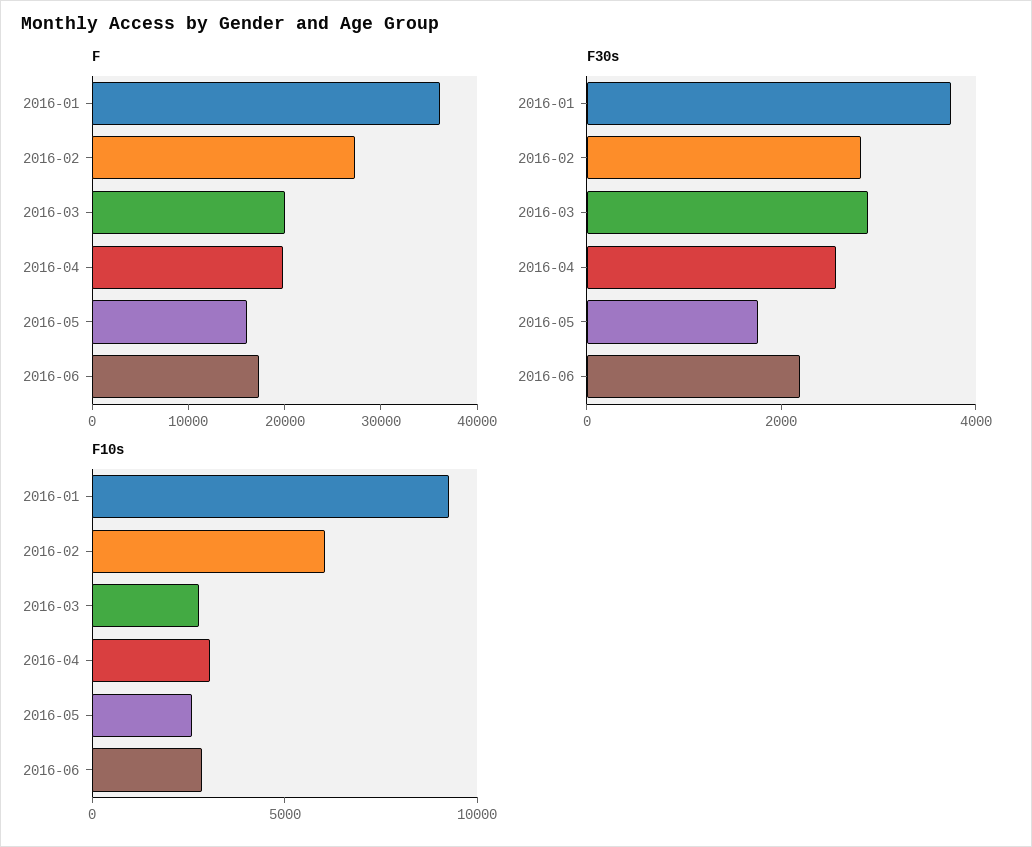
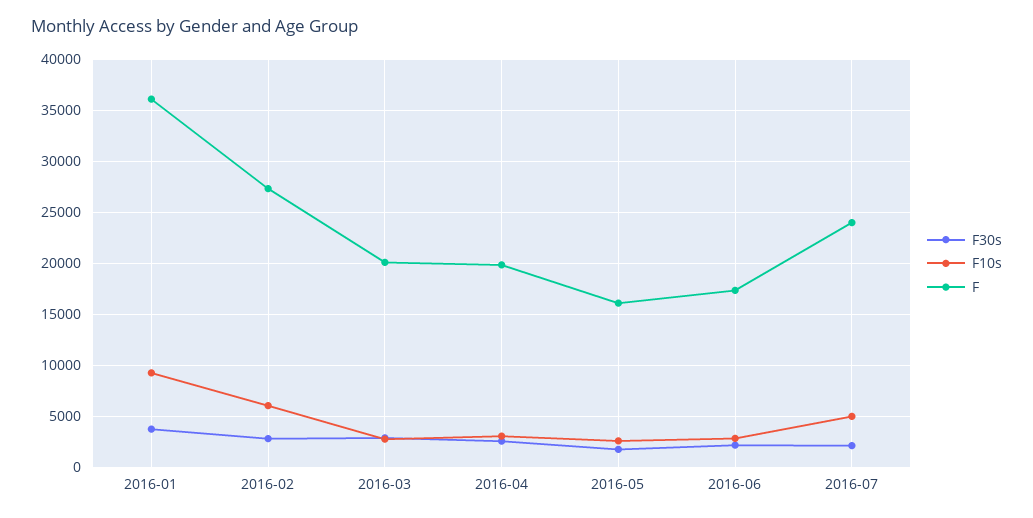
F30s, 2016-07: none -> 2000
F10s, 2016-07: none -> 5000
F, 2016-07: none -> 24000

